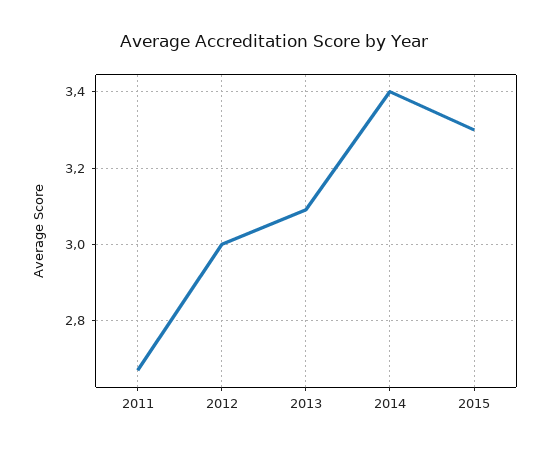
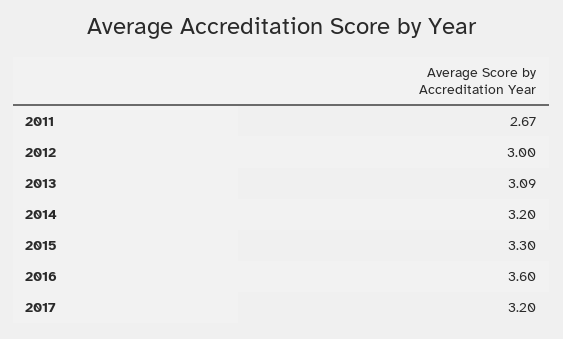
2014: 3.4 -> 3.2
2016: none -> 3.6
2017: none -> 3.2

